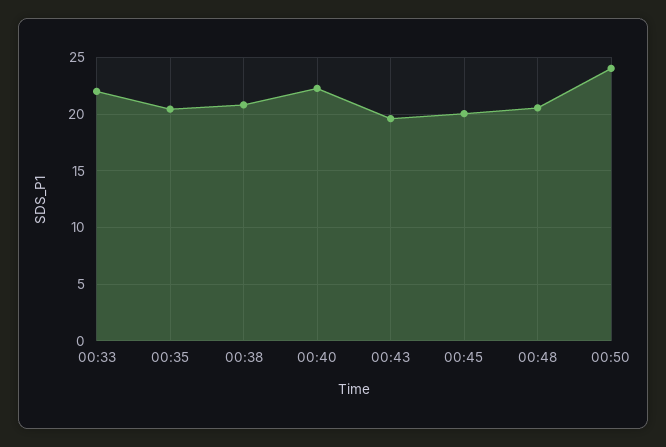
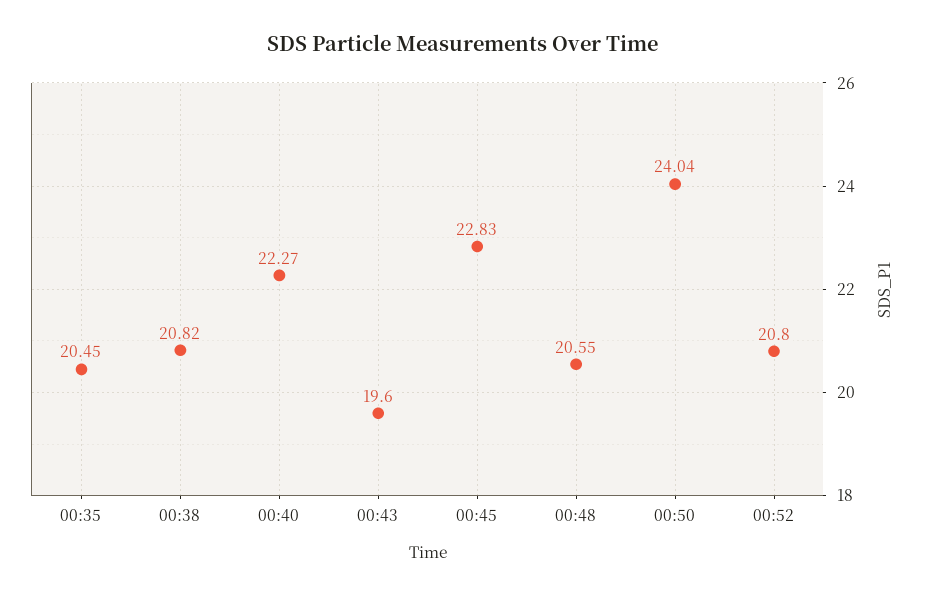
00:33: 22 -> none
00:45: 20 -> 22.83
00:52: none -> 20.8

